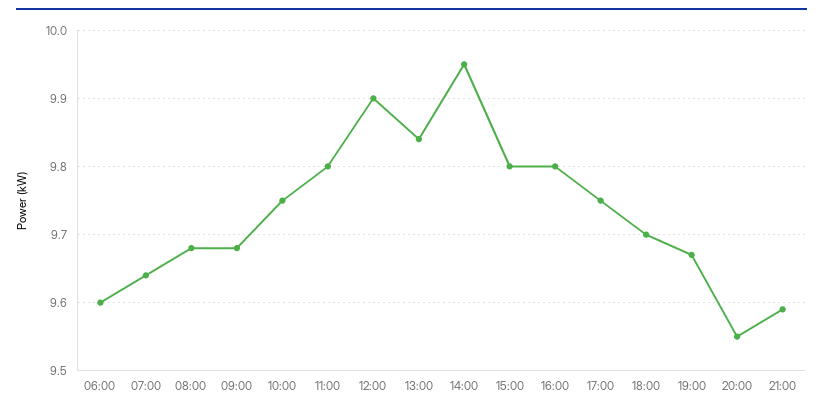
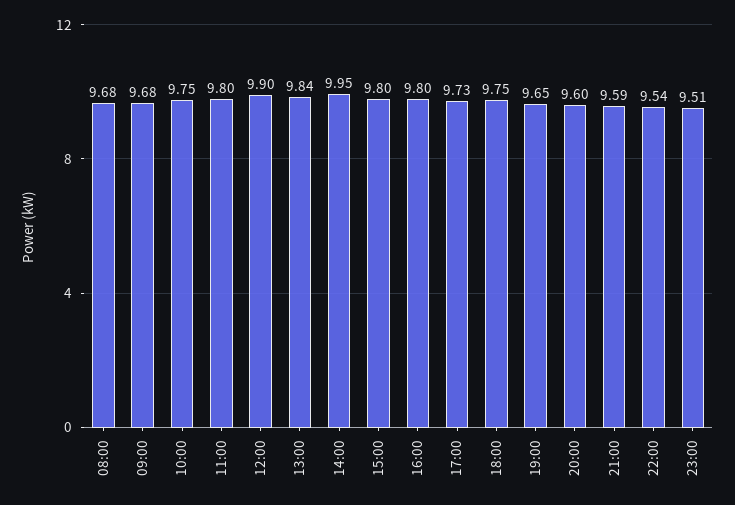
06:00: 9.6 -> none
07:00: 9.64 -> none
17:00: 9.75 -> 9.73
18:00: 9.7 -> 9.75
19:00: 9.67 -> 9.65
20:00: 9.55 -> 9.6
22:00: none -> 9.54
23:00: none -> 9.51

